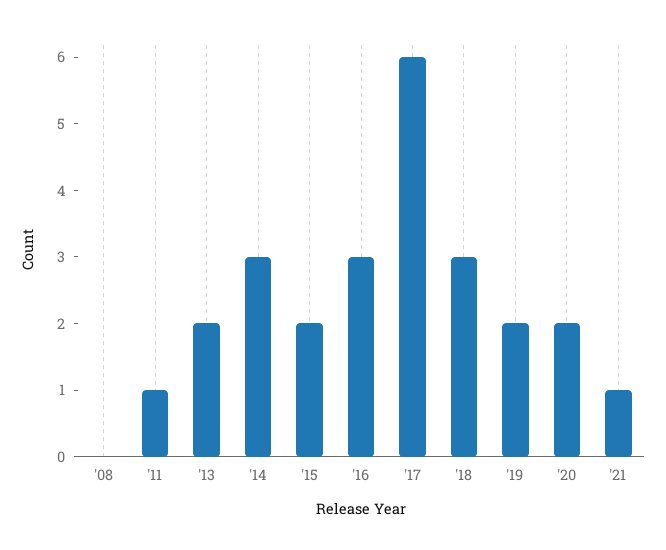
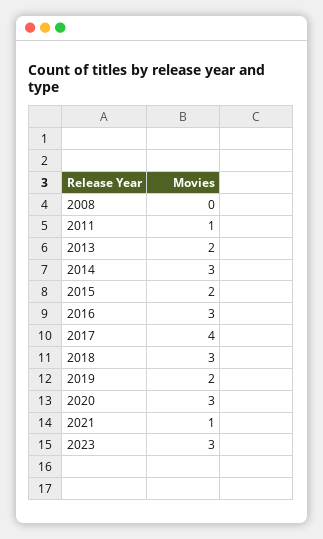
'17: 6 -> 4
'20: 2 -> 3
2023: none -> 3

